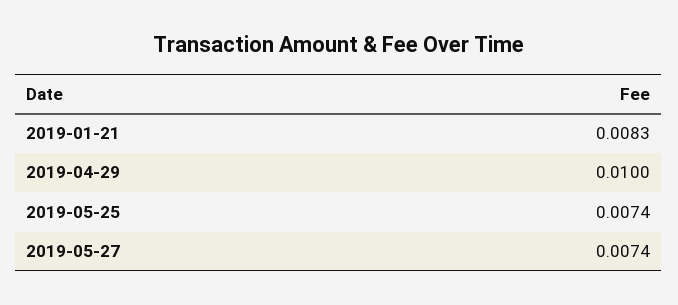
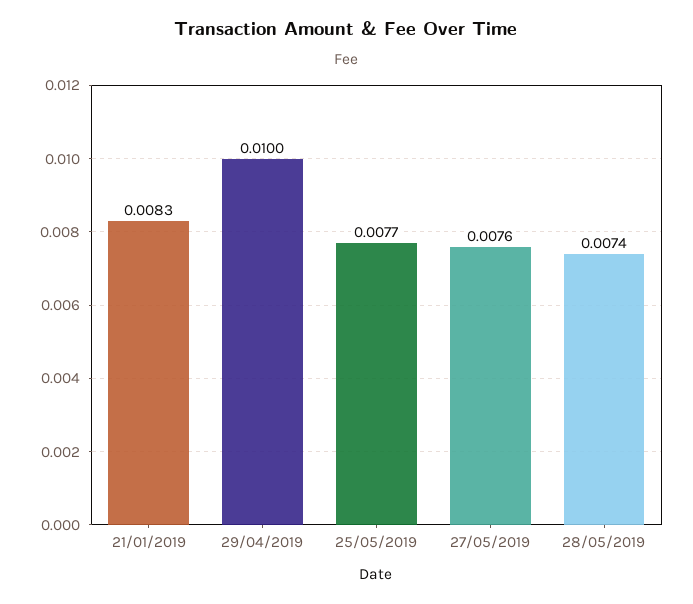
2019-05-25: 0.0074 -> 0.0077
2019-05-27: 0.0074 -> 0.0076
28/05/2019: none -> 0.0074

